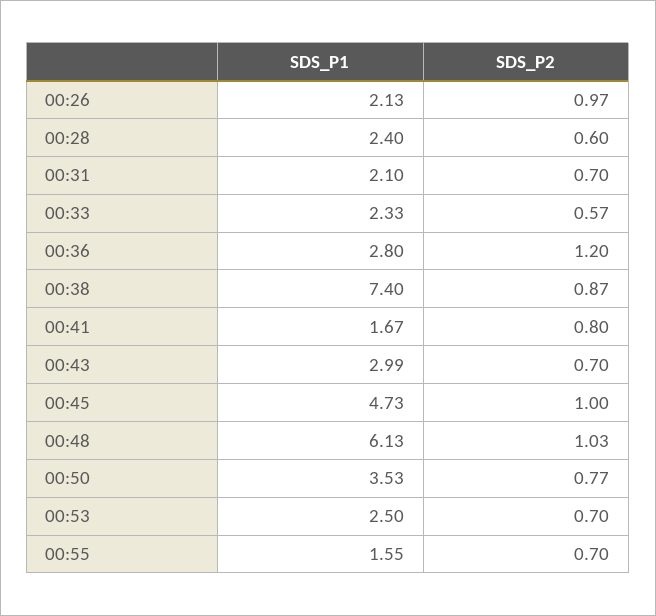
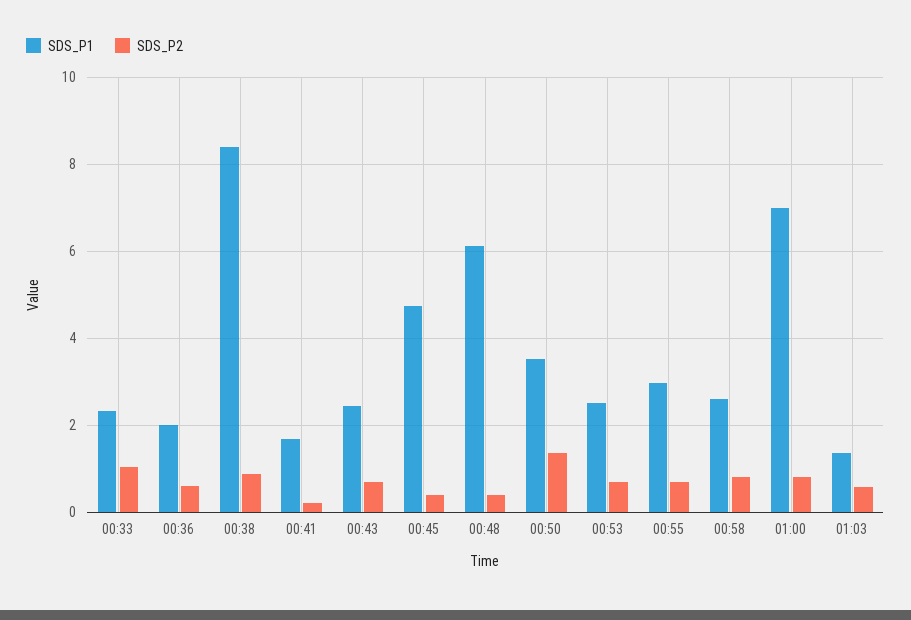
SDS_P1, 00:26: 2.13 -> none
SDS_P2, 00:26: 0.97 -> none
SDS_P1, 00:28: 2.4 -> none
SDS_P2, 00:28: 0.6 -> none
SDS_P1, 00:31: 2.1 -> none
SDS_P2, 00:31: 0.7 -> none
SDS_P2, 00:33: 0.57 -> 1
SDS_P1, 00:36: 2.8 -> 2
SDS_P2, 00:36: 1.2 -> 0.6
SDS_P1, 00:38: 7.4 -> 8.4
SDS_P2, 00:41: 0.8 -> 0.2
SDS_P1, 00:43: 2.99 -> 2.4
SDS_P2, 00:45: 1 -> 0.4
SDS_P2, 00:48: 1.03 -> 0.4
SDS_P2, 00:50: 0.77 -> 1.4
SDS_P1, 00:55: 1.55 -> 3
SDS_P1, 00:58: none -> 2.6
SDS_P2, 00:58: none -> 0.8
SDS_P1, 01:00: none -> 7
SDS_P2, 01:00: none -> 0.8
SDS_P1, 01:03: none -> 1.4
SDS_P2, 01:03: none -> 0.6

